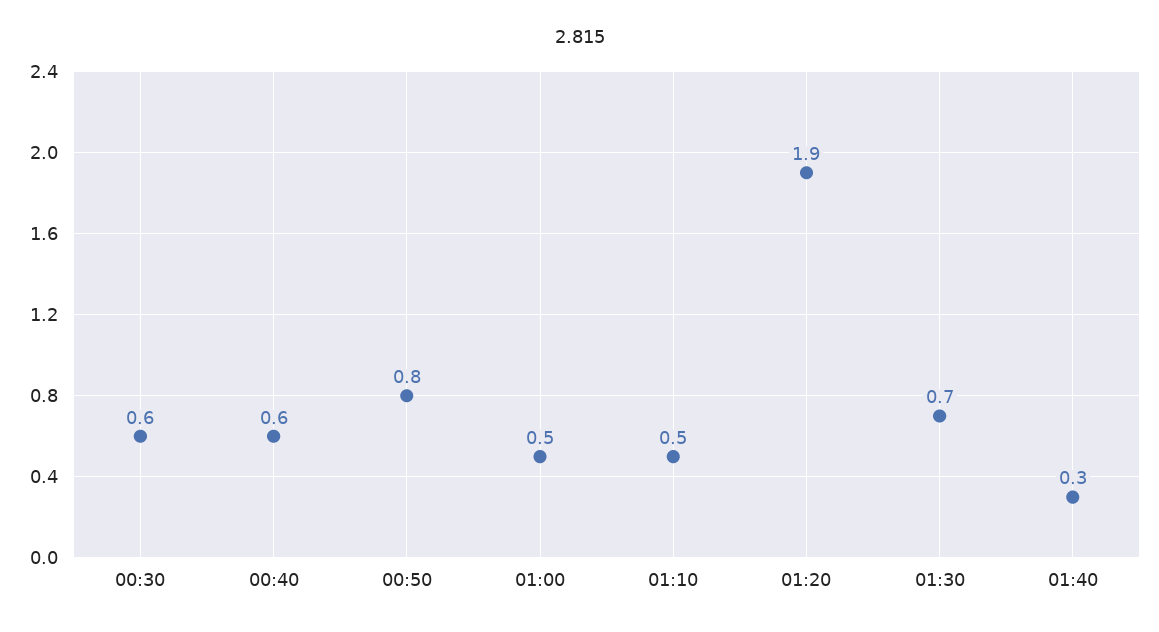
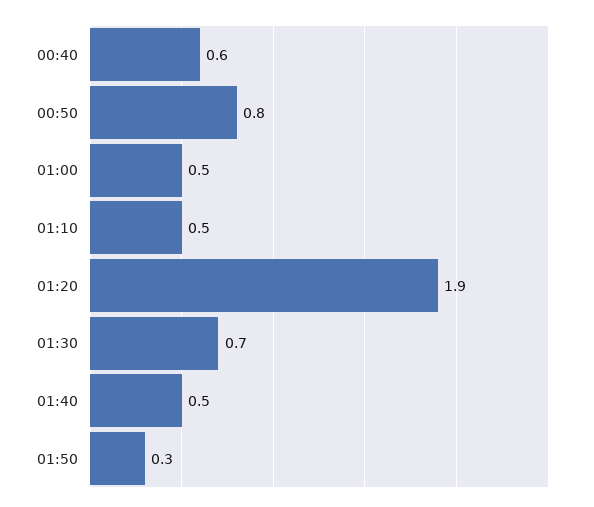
00:30: 0.6 -> none
01:40: 0.3 -> 0.5
01:50: none -> 0.3

